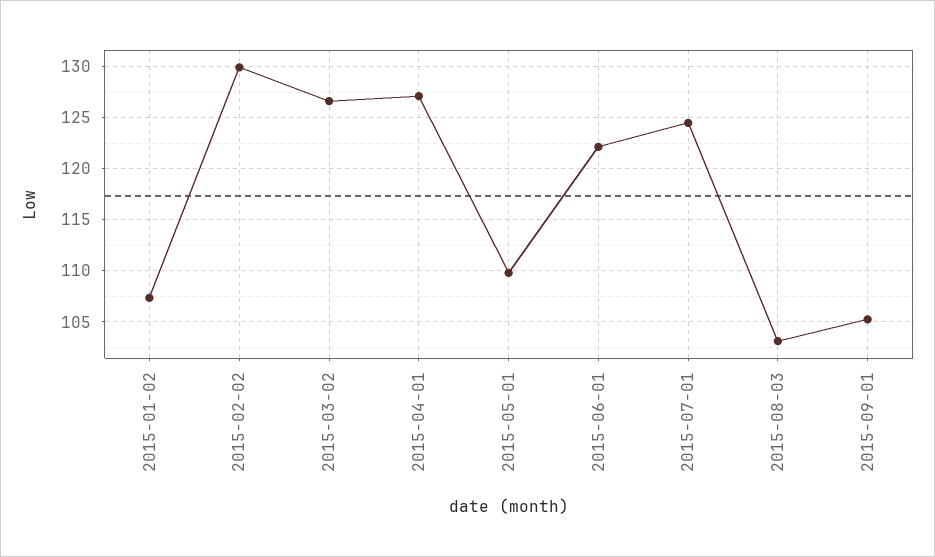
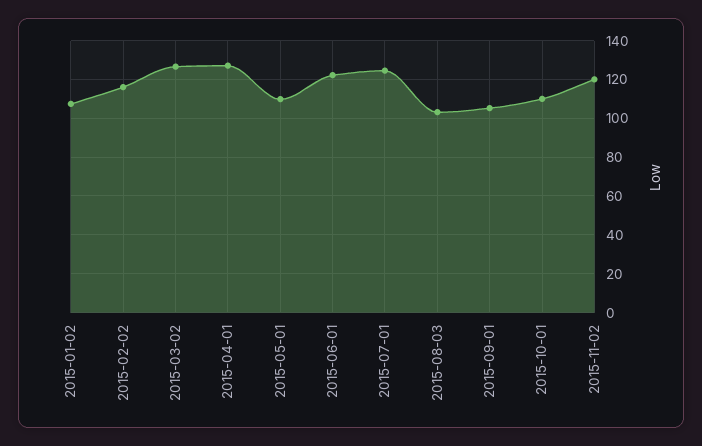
2015-02-02: 130 -> 115
2015-10-01: none -> 110
2015-11-02: none -> 120

